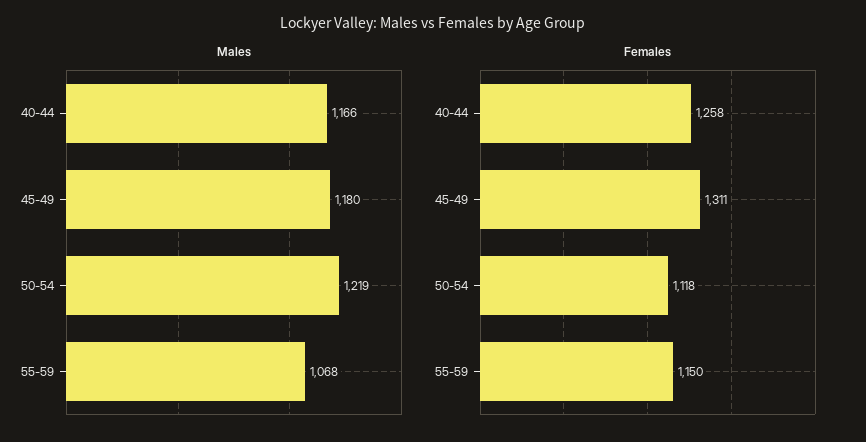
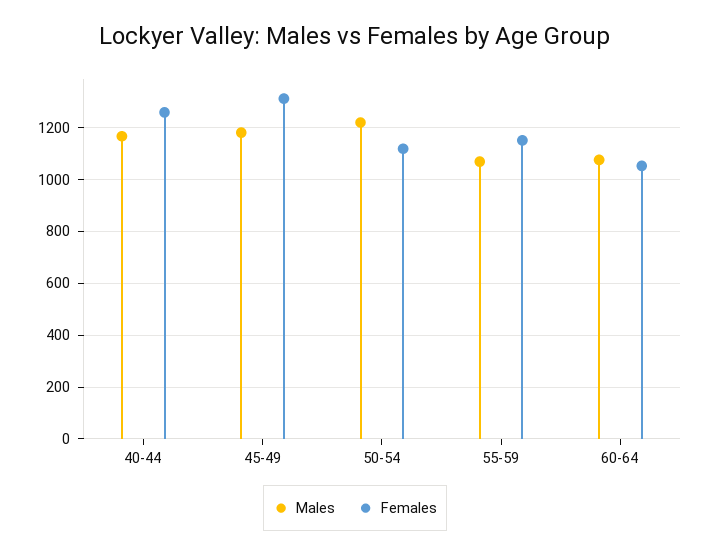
Males, 60-64: none -> 1075
Females, 60-64: none -> 1050

